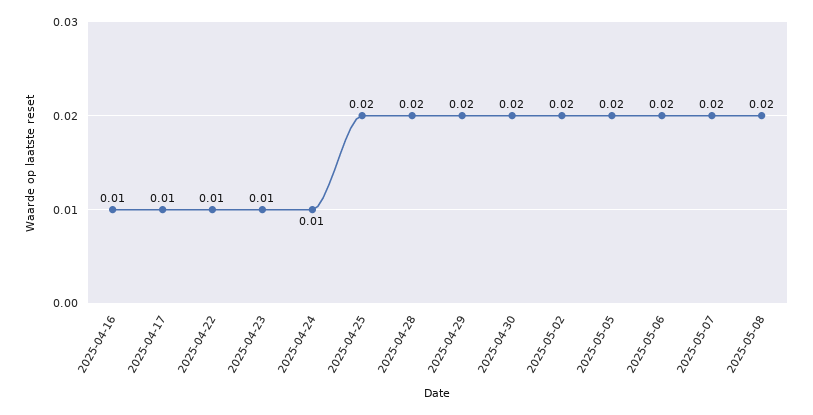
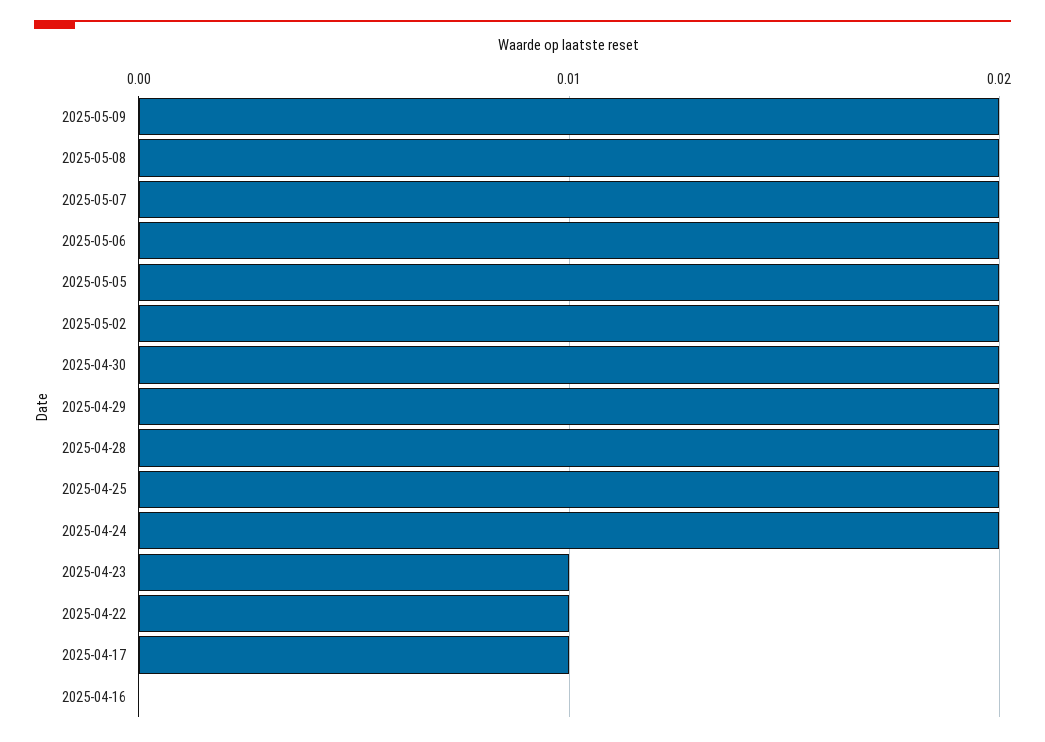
2025-04-16: 0.01 -> 0
2025-04-24: 0.01 -> 0.02
2025-05-09: none -> 0.02

